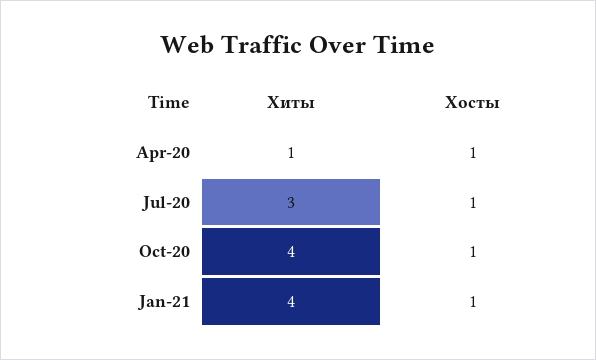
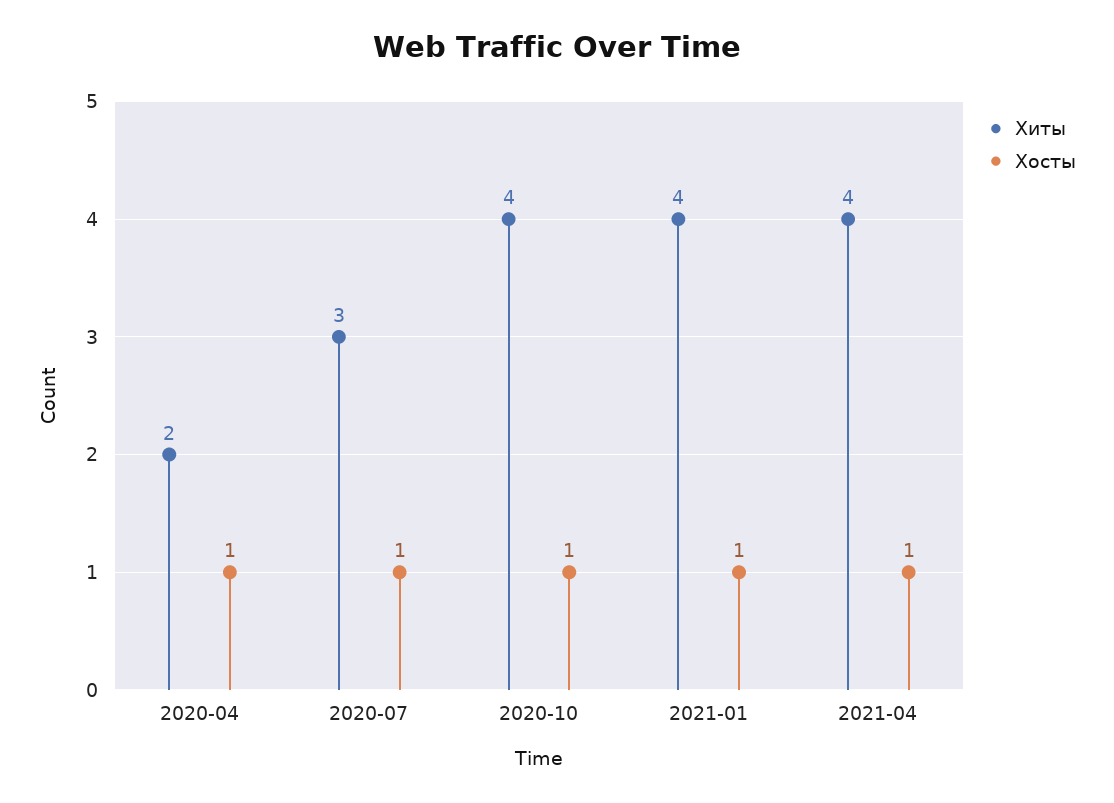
Хиты, Apr-20: 1 -> 2
Хиты, 2021-04: none -> 4
Хосты, 2021-04: none -> 1

